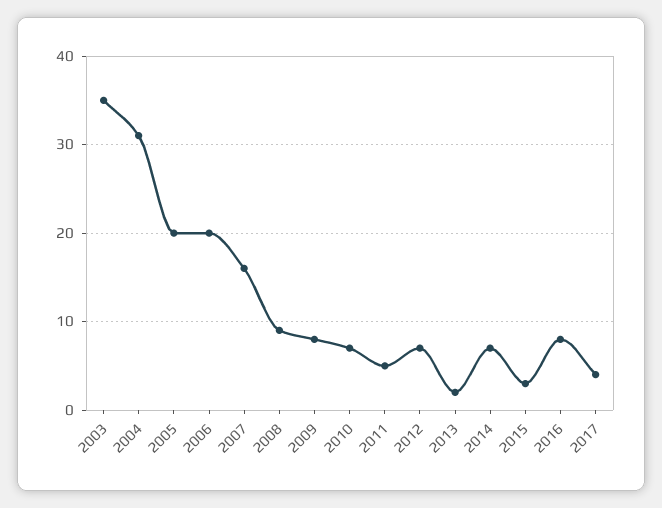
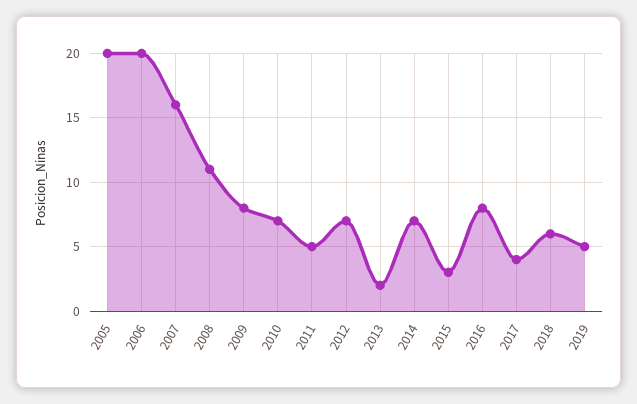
2003: 35 -> none
2004: 31 -> none
2008: 9 -> 11
2018: none -> 6
2019: none -> 5

